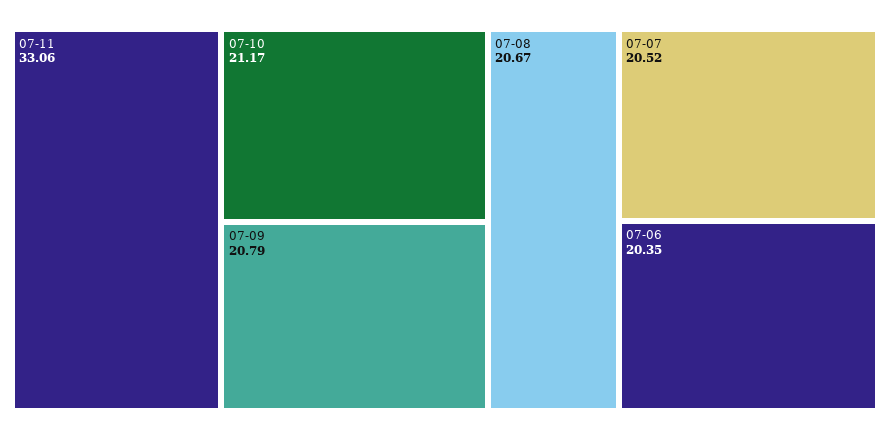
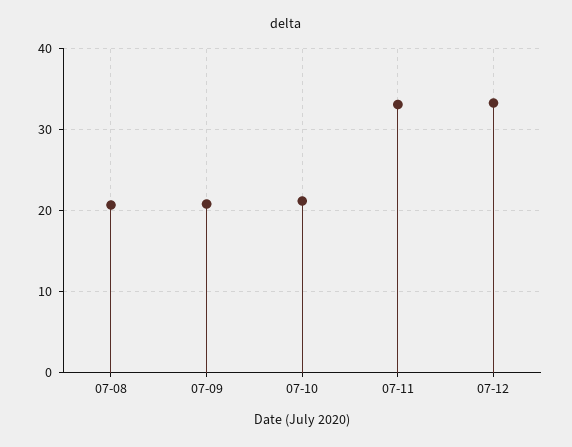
07-07: 20.52 -> none
07-06: 20.35 -> none
07-12: none -> 33

